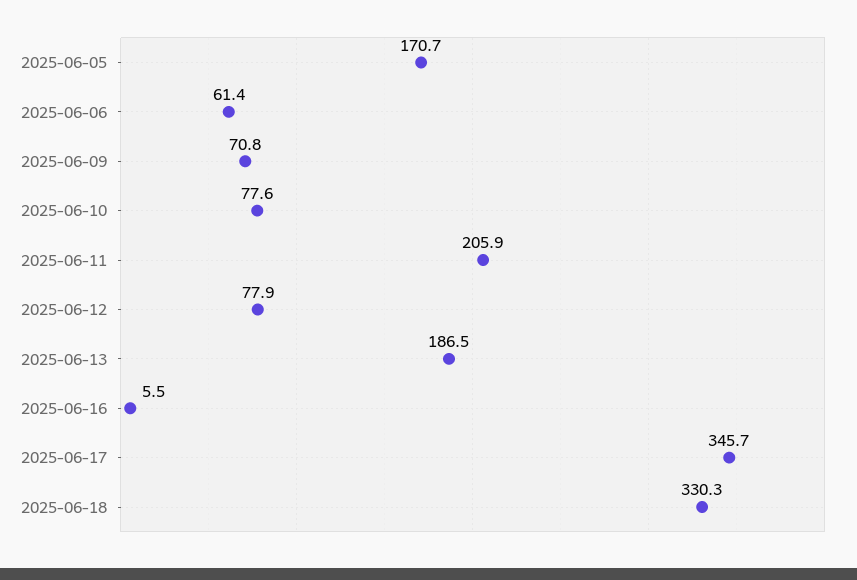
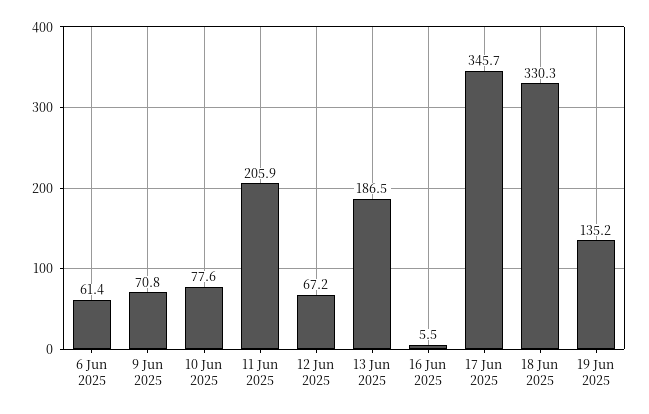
2025-06-05: 170.7 -> none
2025-06-12: 77.9 -> 67.2
19 Jun 2025: none -> 135.2

